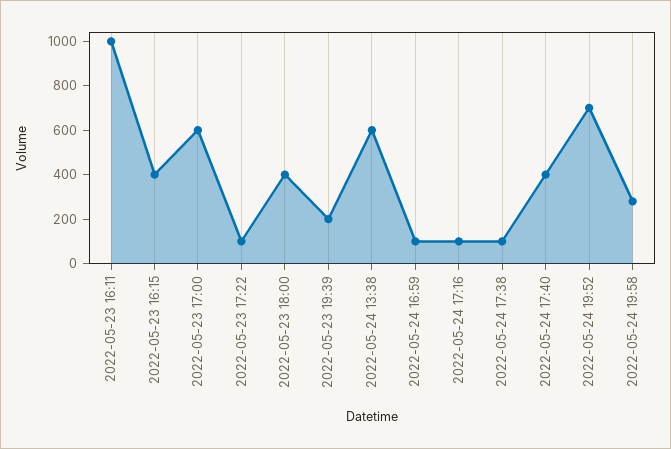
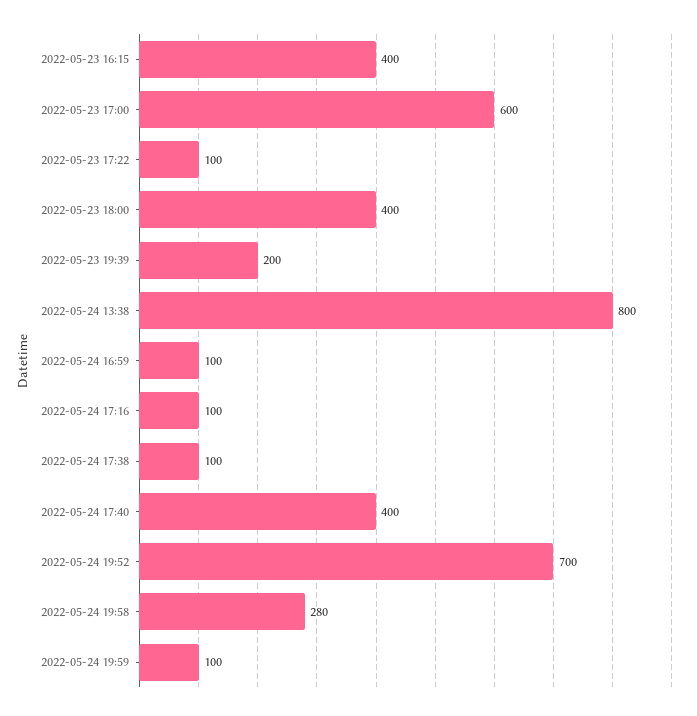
2022-05-23 16:11: 1000 -> none
2022-05-24 13:38: 600 -> 800
2022-05-24 19:59: none -> 100

